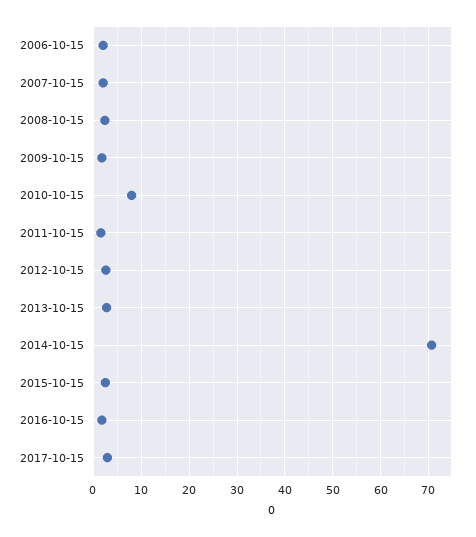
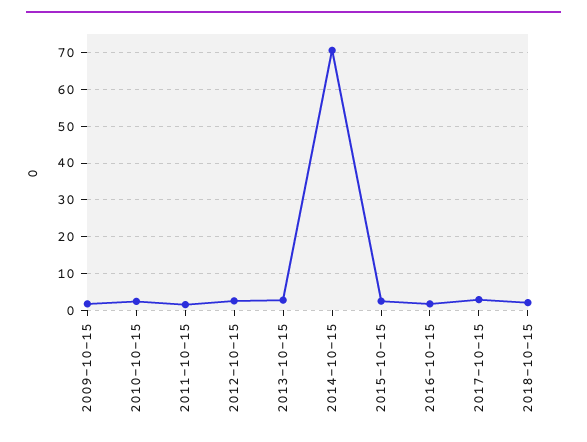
2006-10-15: 2 -> none
2007-10-15: 2 -> none
2008-10-15: 2 -> none
2010-10-15: 8 -> 2
2018-10-15: none -> 2

